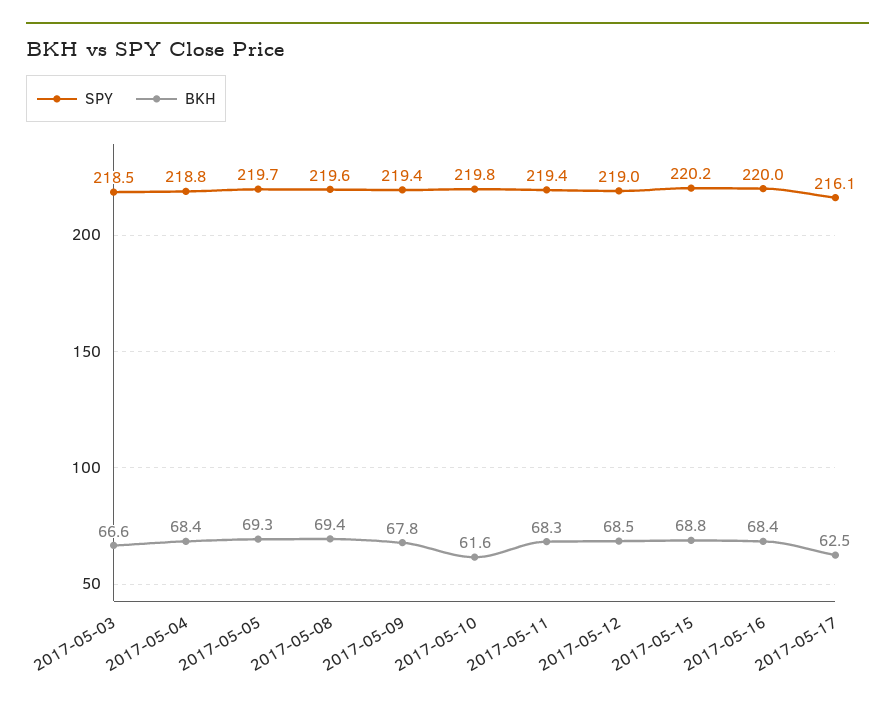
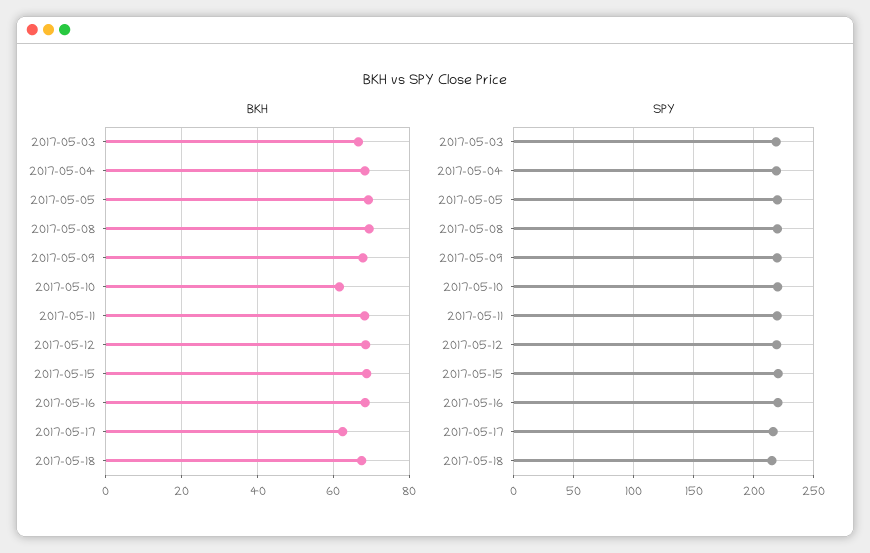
BKH, 2017-05-18: none -> 68
SPY, 2017-05-18: none -> 215

